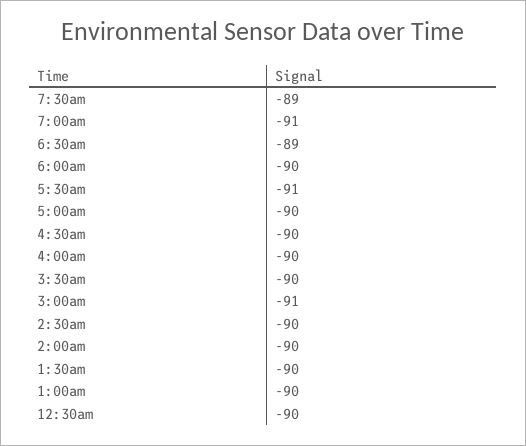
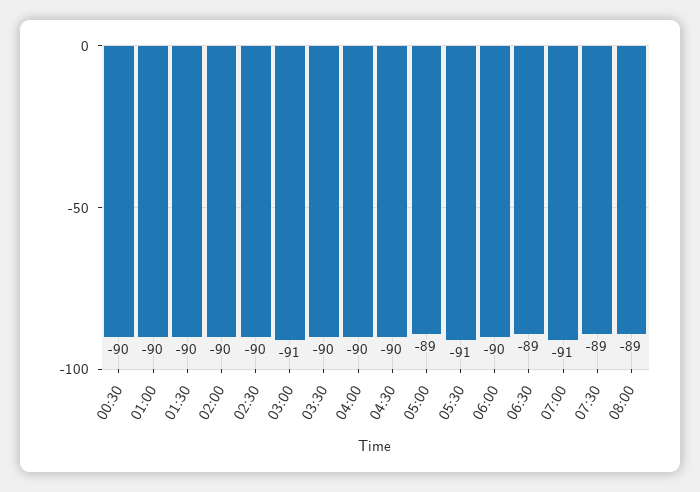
5:00am: -90 -> -89
08:00: none -> -89

